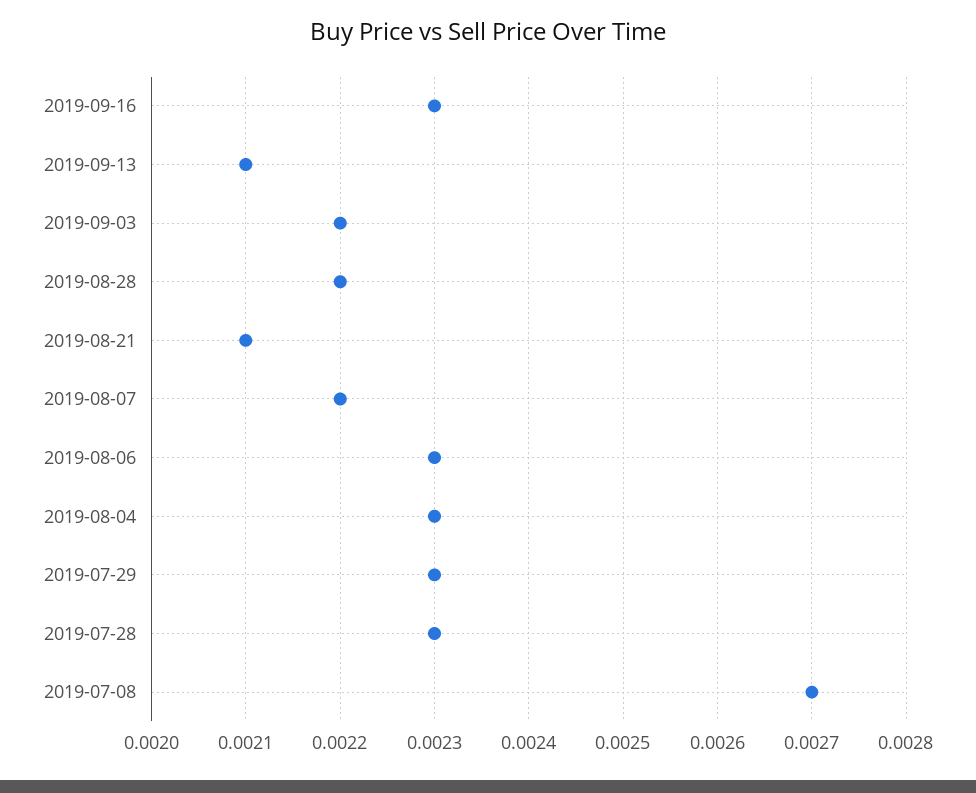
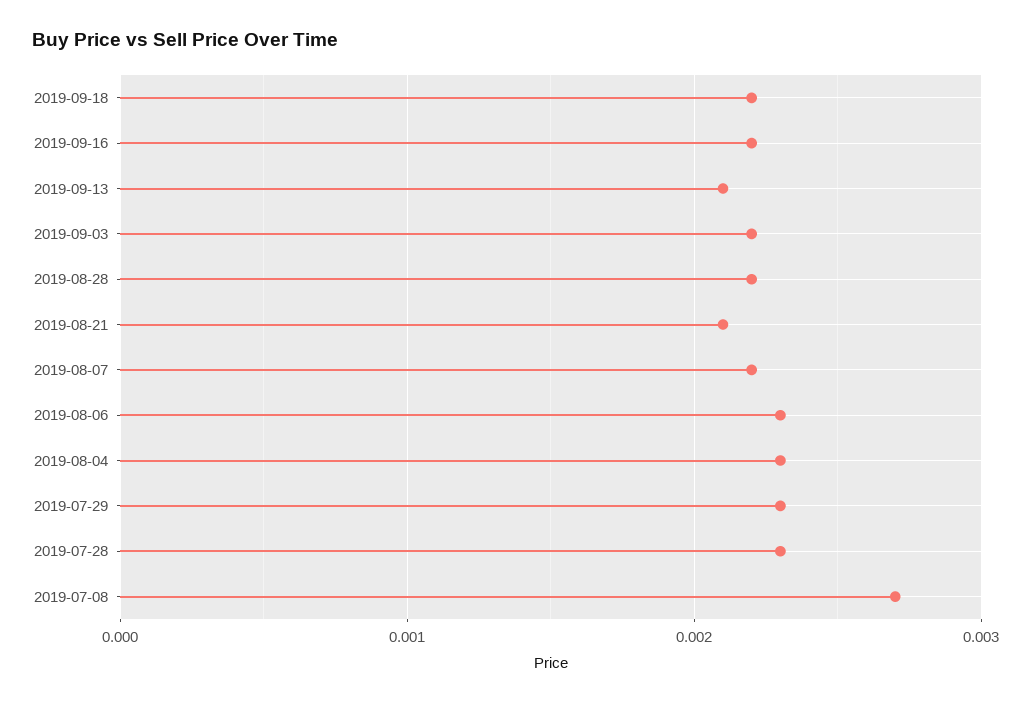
2019-09-16: 0.0023 -> 0.0022
2019-09-18: none -> 0.0022

